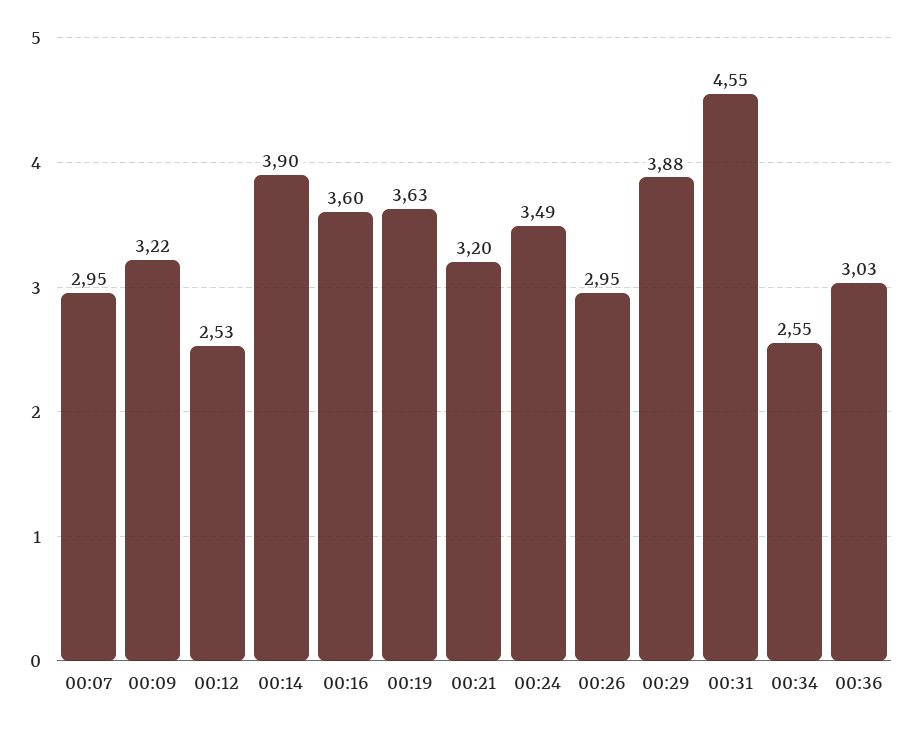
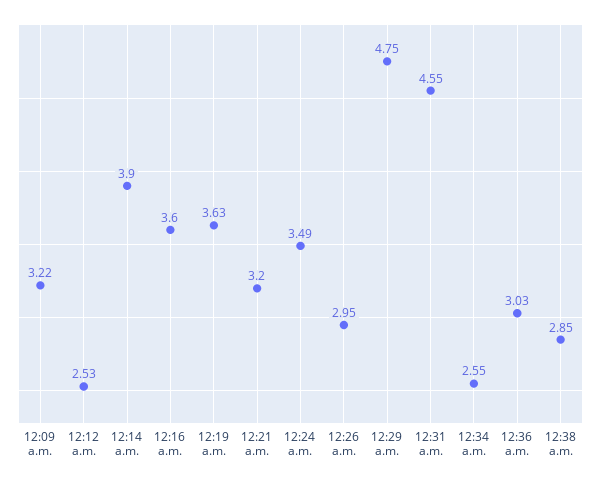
00:07: 2.95 -> none
00:29: 3.88 -> 4.75
12:38 a.m.: none -> 2.85

